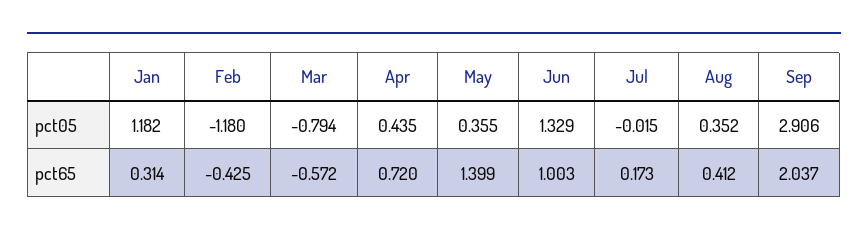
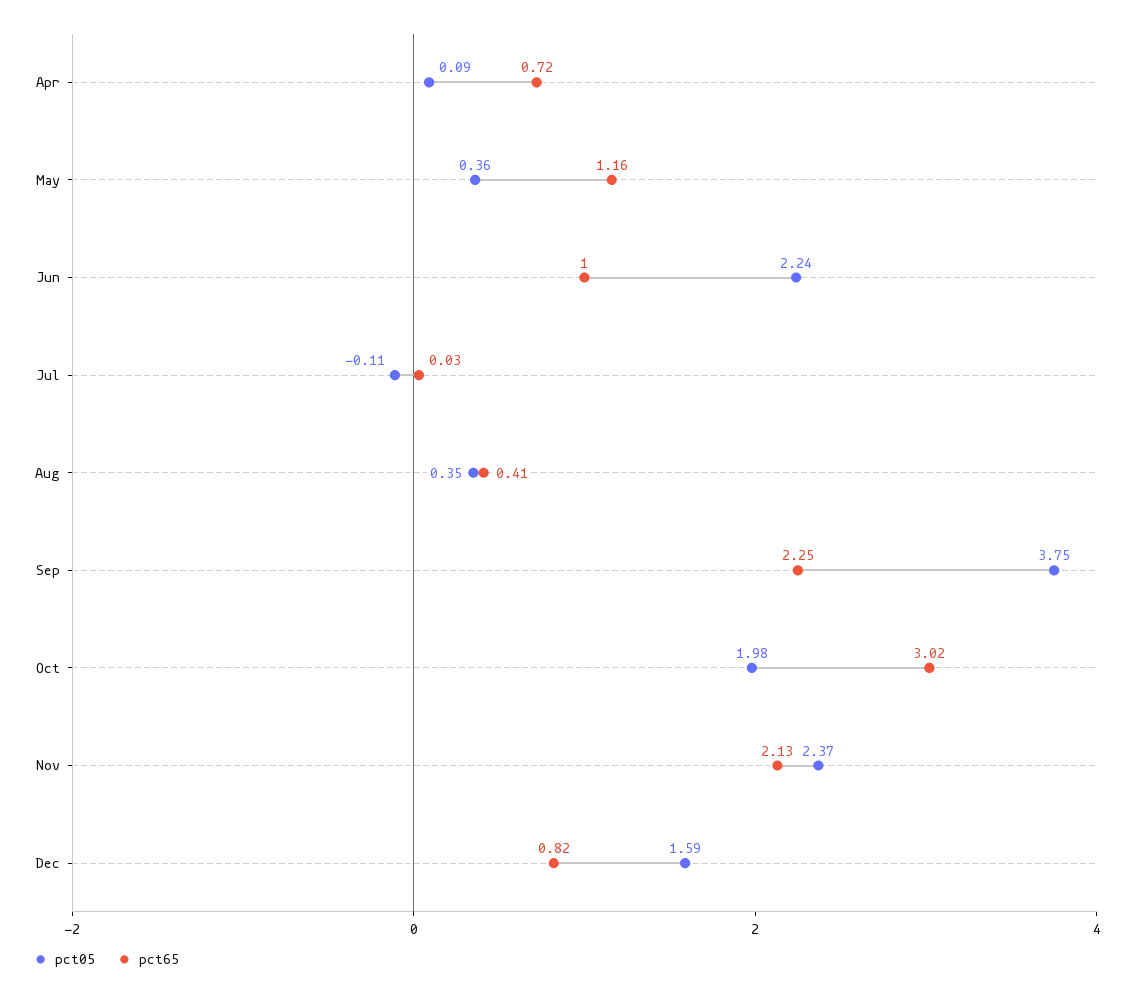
pct05, Jan: 1.182 -> none
pct05, Feb: -1.18 -> none
pct05, Mar: -0.794 -> none
pct05, Apr: 0.435 -> 0.09
pct05, Jun: 1.329 -> 2.24
pct05, Jul: -0.015 -> -0.11
pct05, Sep: 2.906 -> 3.75
pct65, Jan: 0.314 -> none
pct65, Feb: -0.425 -> none
pct65, Mar: -0.572 -> none
pct65, May: 1.399 -> 1.16
pct65, Jul: 0.173 -> 0.03
pct65, Sep: 2.037 -> 2.25
pct05, Oct: none -> 1.98
pct65, Oct: none -> 3.02
pct05, Nov: none -> 2.37
pct65, Nov: none -> 2.13
pct05, Dec: none -> 1.59
pct65, Dec: none -> 0.82

